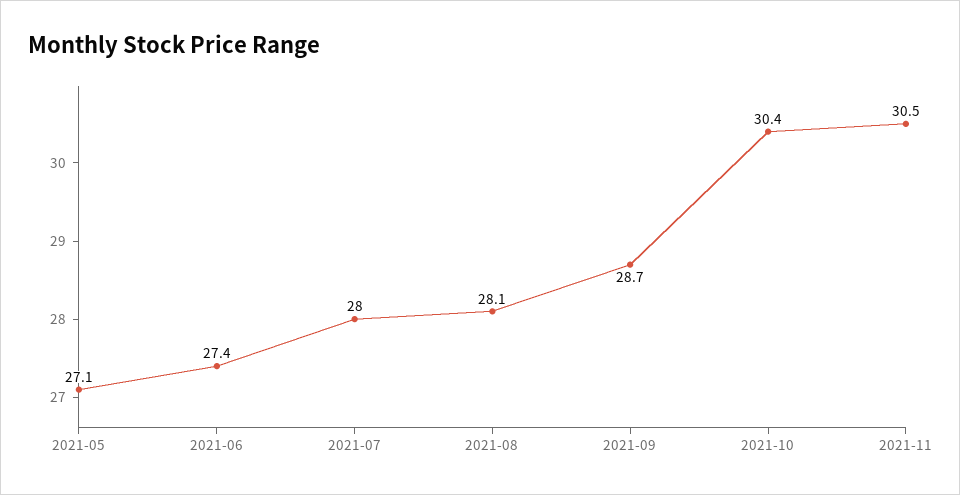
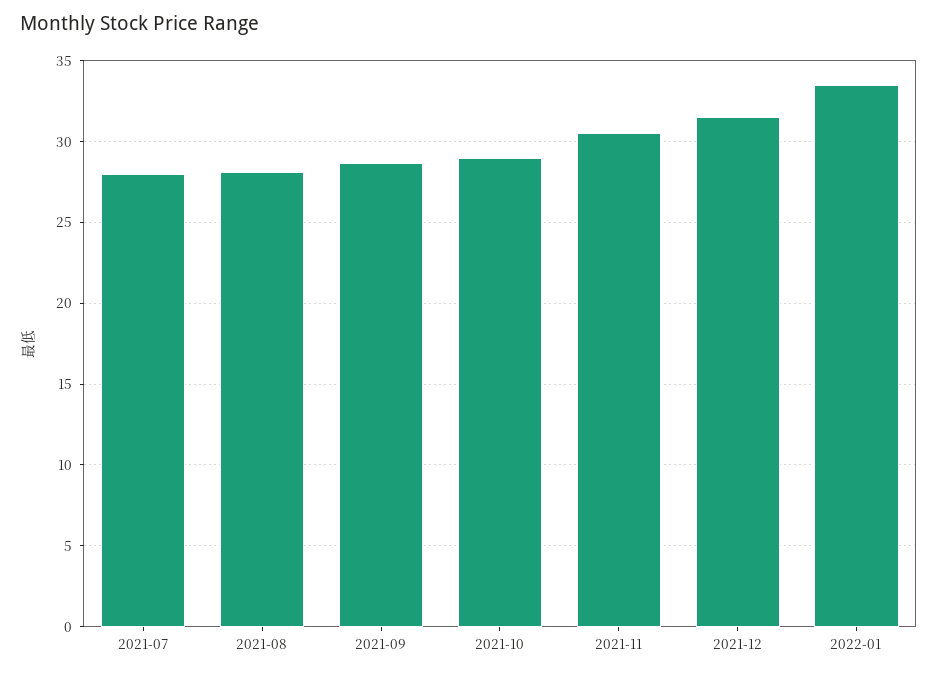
2021-05: 27.1 -> none
2021-06: 27.4 -> none
2021-10: 30.4 -> 29
2021-12: none -> 31.5
2022-01: none -> 33.5

